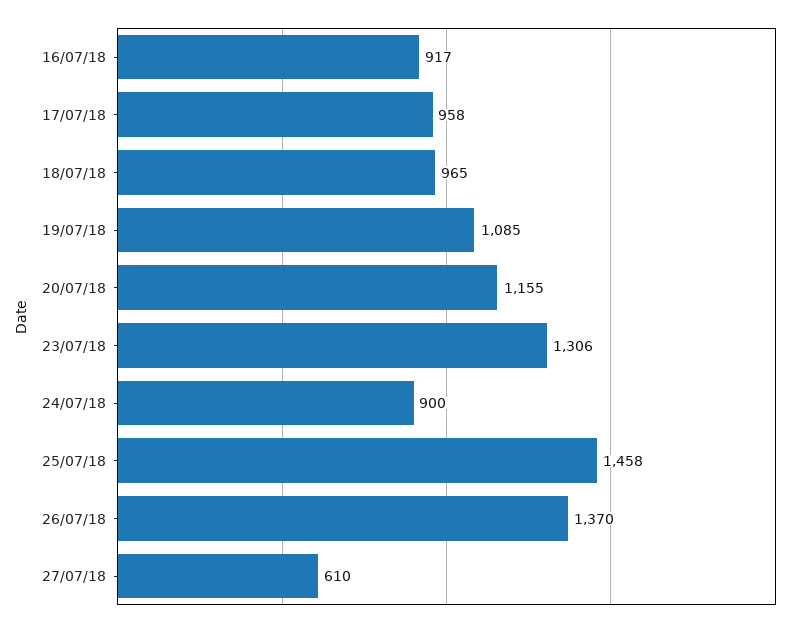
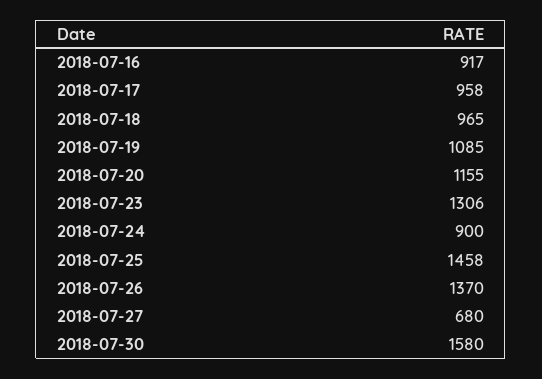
27/07/18: 610 -> 680
2018-07-30: none -> 1580

